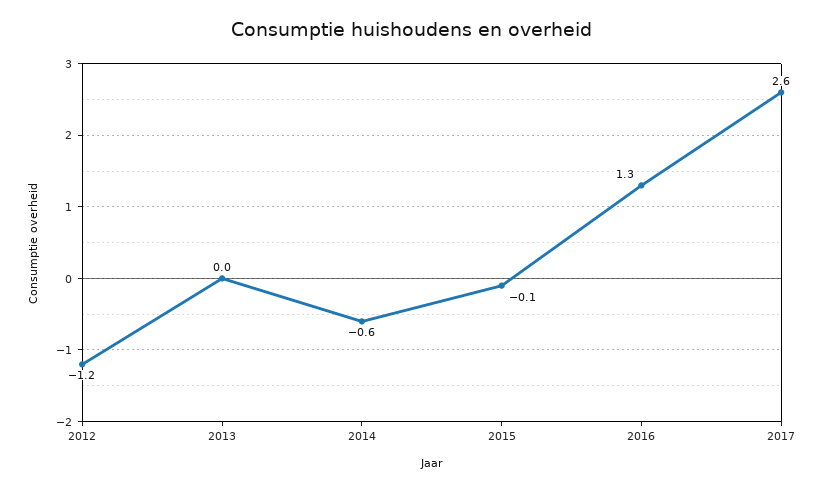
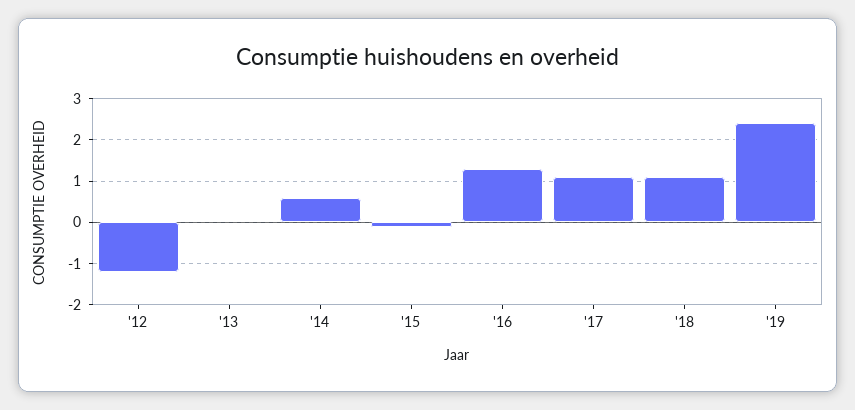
2014: -0.6 -> 0.5
2017: 2.6 -> 1
'18: none -> 1
'19: none -> 2.5

